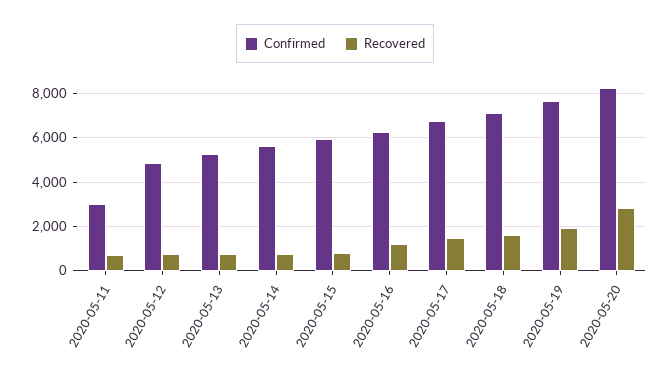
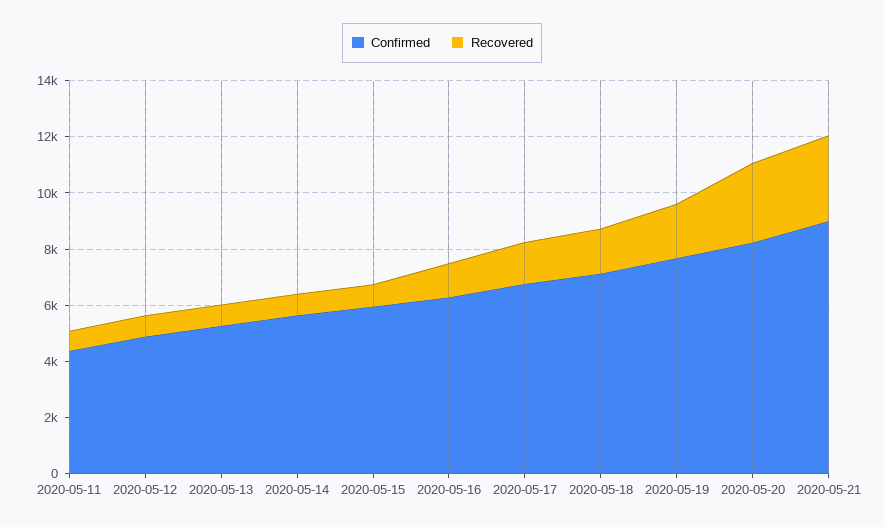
Confirmed, 2020-05-11: 3000 -> 4500
Confirmed, 2020-05-21: none -> 9000
Recovered, 2020-05-21: none -> 3000

